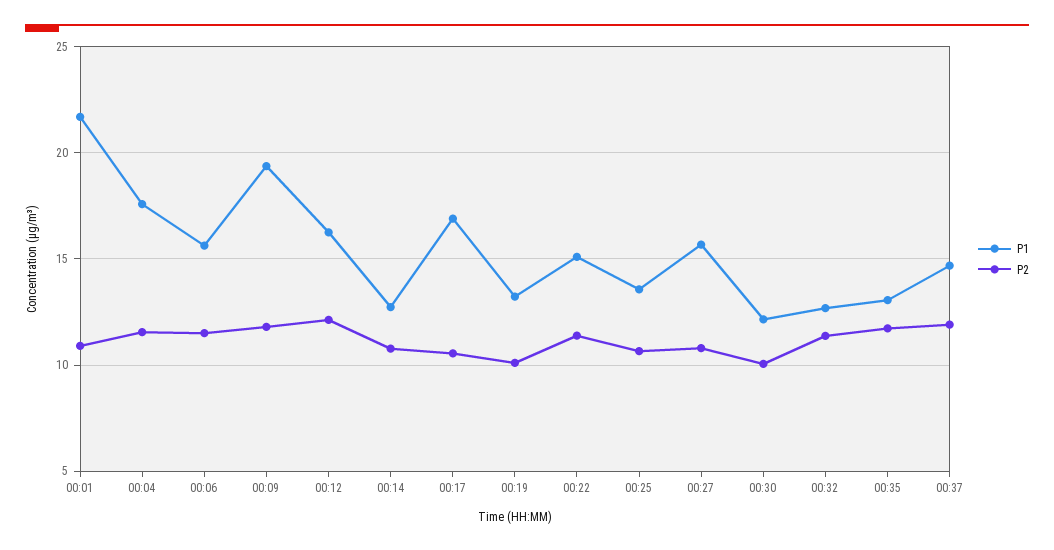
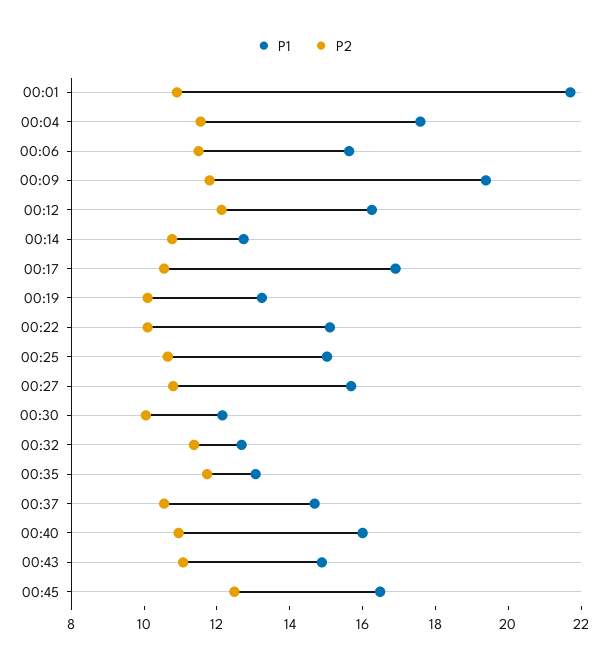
P2, 00:22: 11.5 -> 10
P1, 00:25: 13.5 -> 15
P2, 00:37: 12 -> 10.5
P1, 00:40: none -> 16
P2, 00:40: none -> 11
P1, 00:43: none -> 15
P2, 00:43: none -> 11
P1, 00:45: none -> 16.5
P2, 00:45: none -> 12.5

